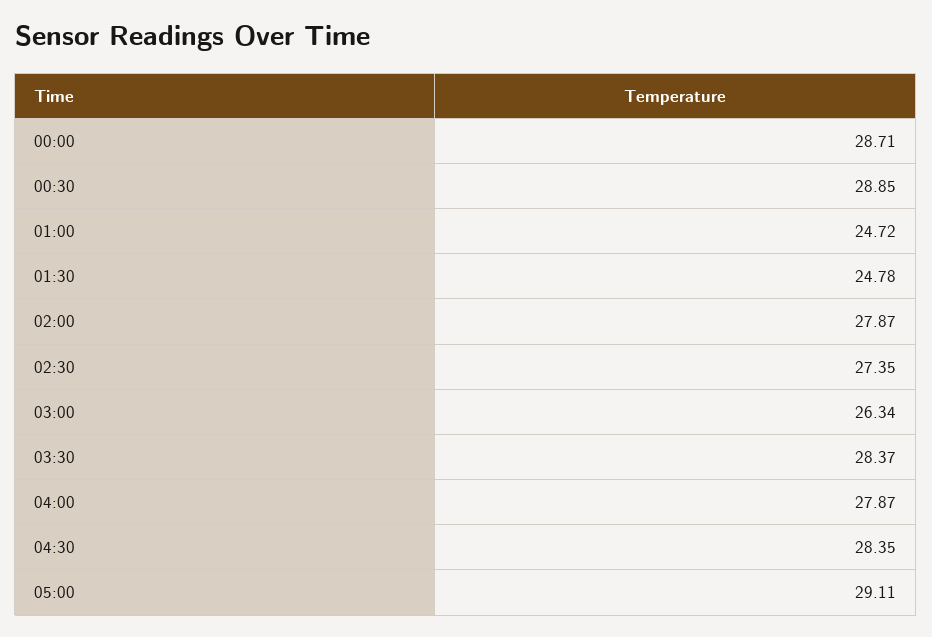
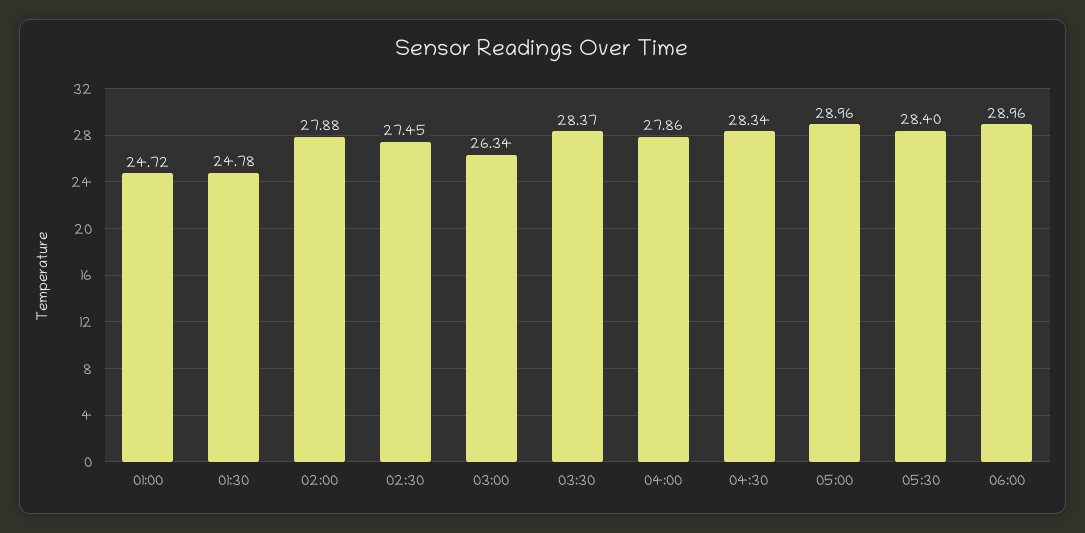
00:00: 28.71 -> none
00:30: 28.85 -> none
02:00: 27.87 -> 27.88
02:30: 27.35 -> 27.45
04:00: 27.87 -> 27.86
04:30: 28.35 -> 28.34
05:00: 29.11 -> 28.96
05:30: none -> 28.4
06:00: none -> 28.96

